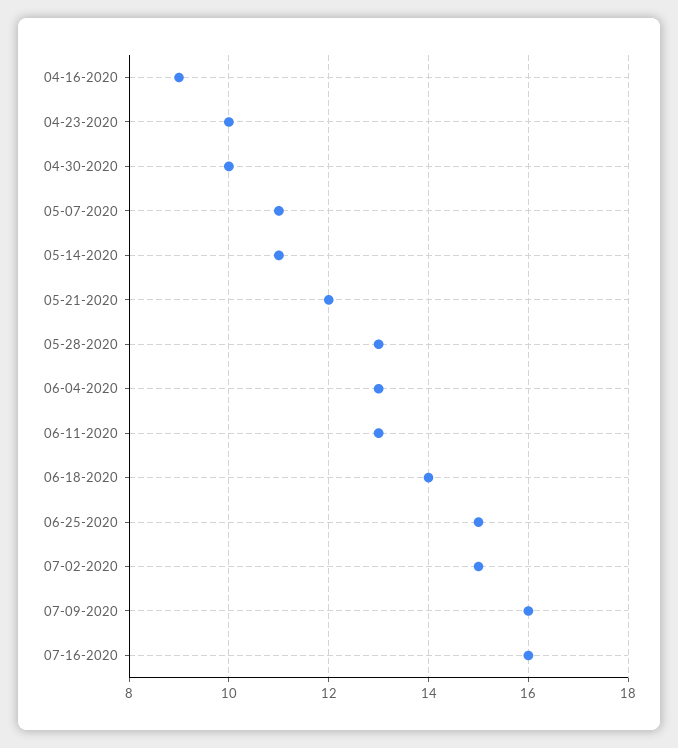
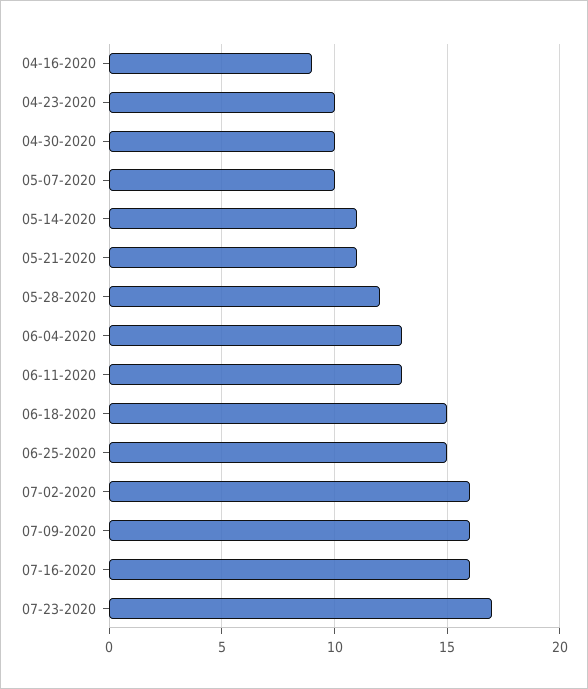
05-07-2020: 11 -> 10
05-21-2020: 12 -> 11
05-28-2020: 13 -> 12
06-18-2020: 14 -> 15
07-02-2020: 15 -> 16
07-23-2020: none -> 17

